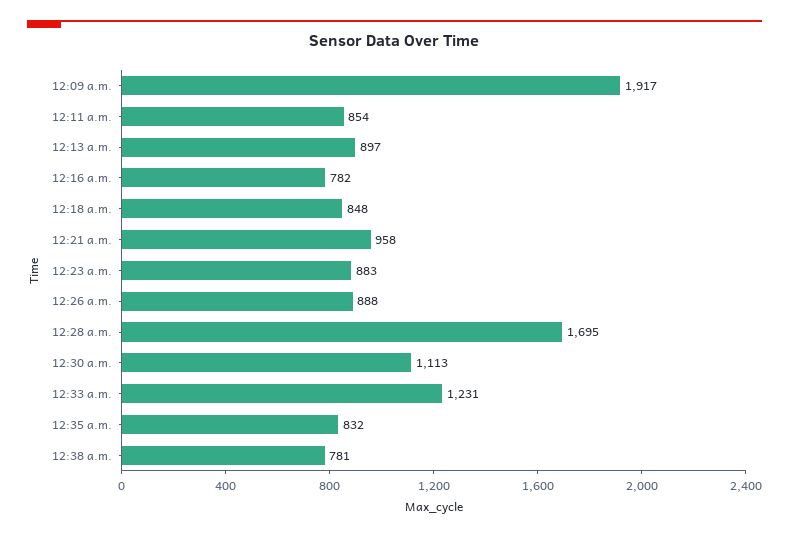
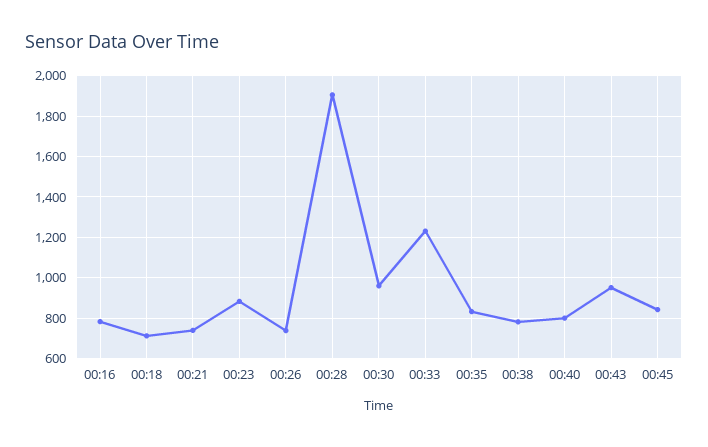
12:09 a.m.: 1917 -> none
12:11 a.m.: 854 -> none
12:13 a.m.: 897 -> none
12:18 a.m.: 848 -> 700
12:21 a.m.: 958 -> 750
12:26 a.m.: 888 -> 750
12:28 a.m.: 1695 -> 1900
12:30 a.m.: 1113 -> 950
00:40: none -> 800
00:43: none -> 950
00:45: none -> 850

